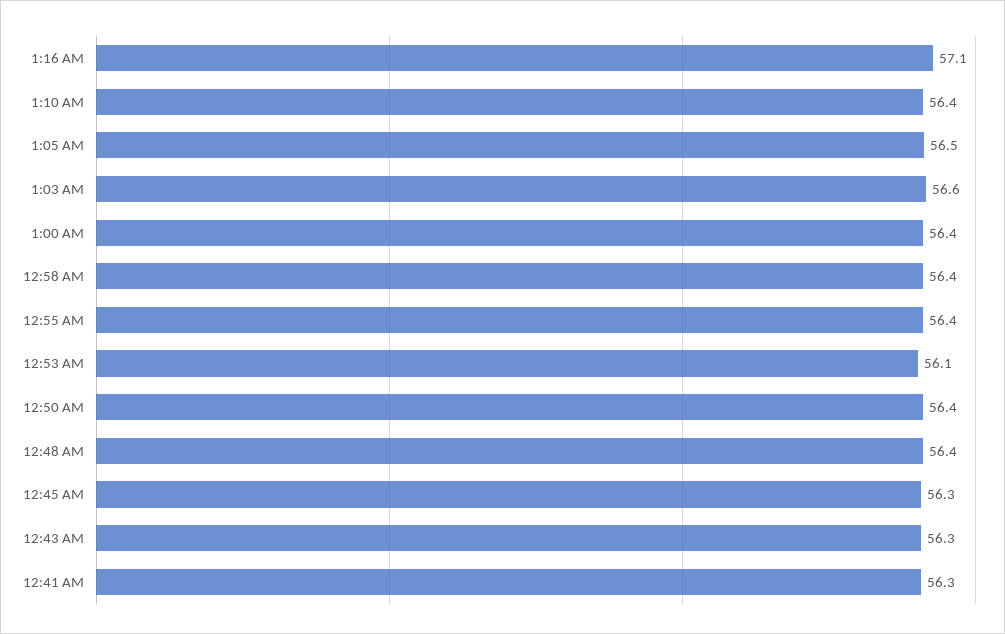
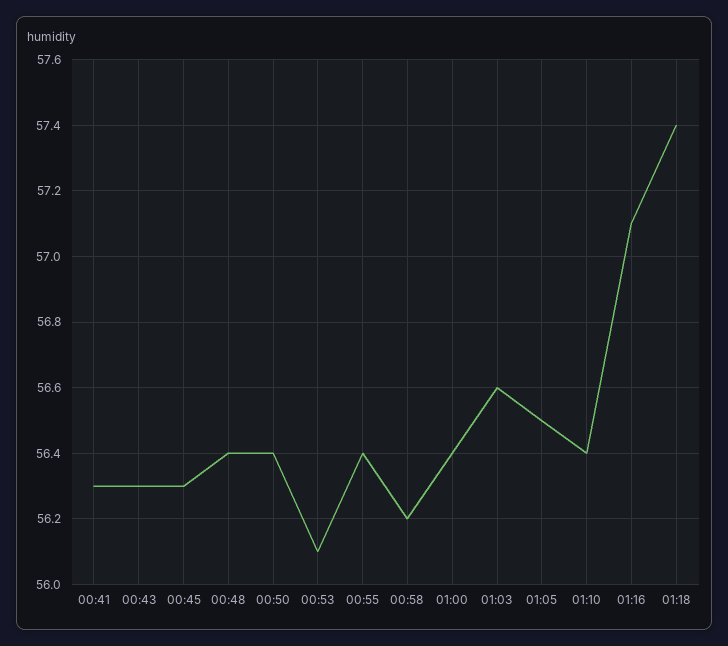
12:58 AM: 56.4 -> 56.2
01:18: none -> 57.4

